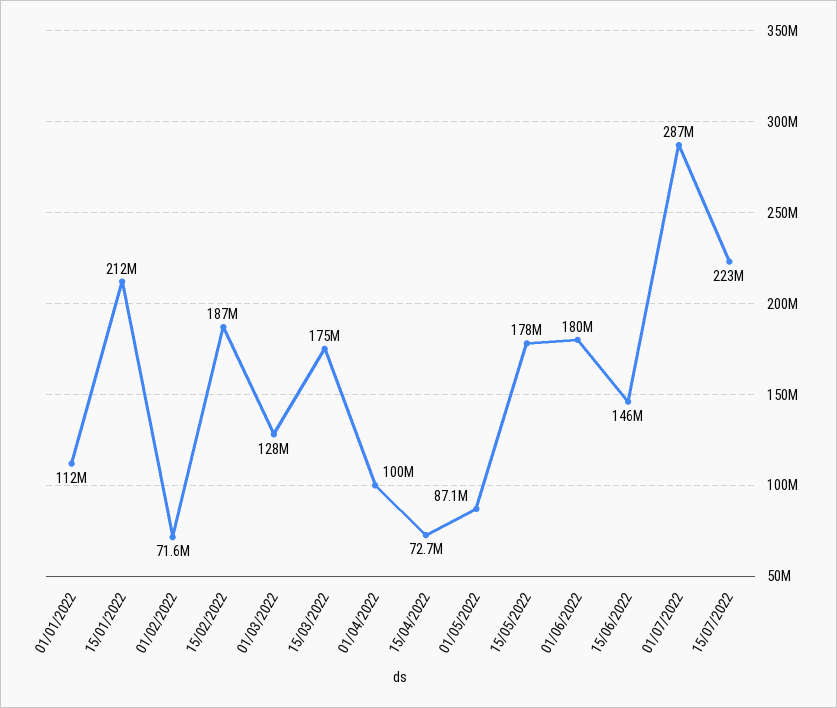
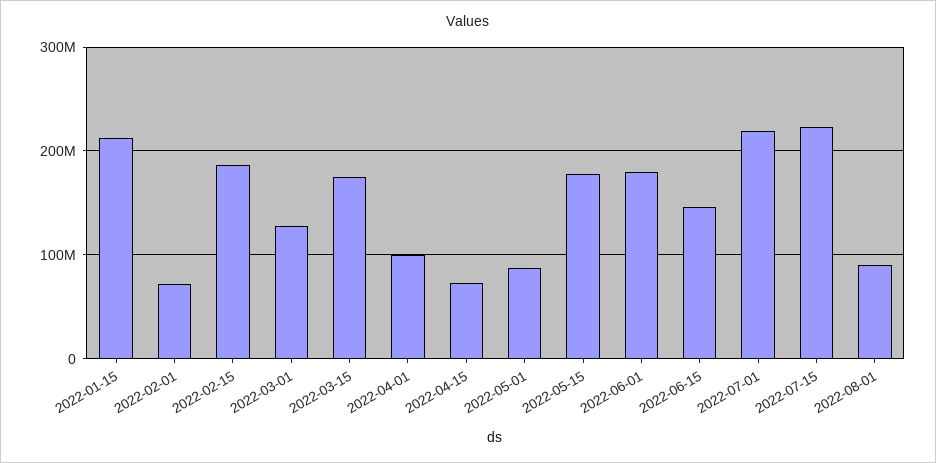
01/01/2022: 112000000 -> none
01/07/2022: 287000000 -> 220000000
2022-08-01: none -> 90000000

